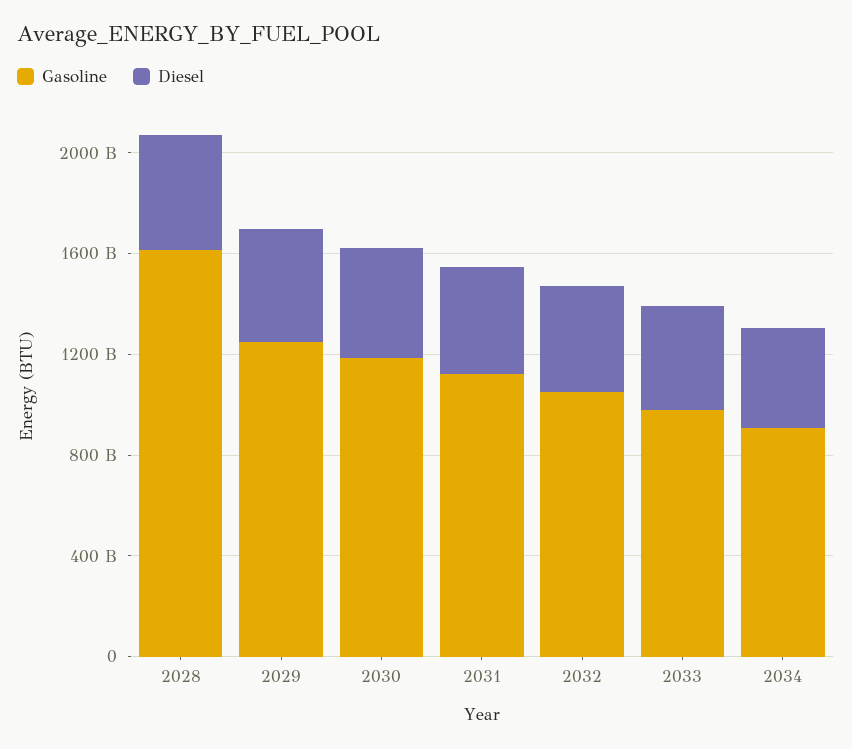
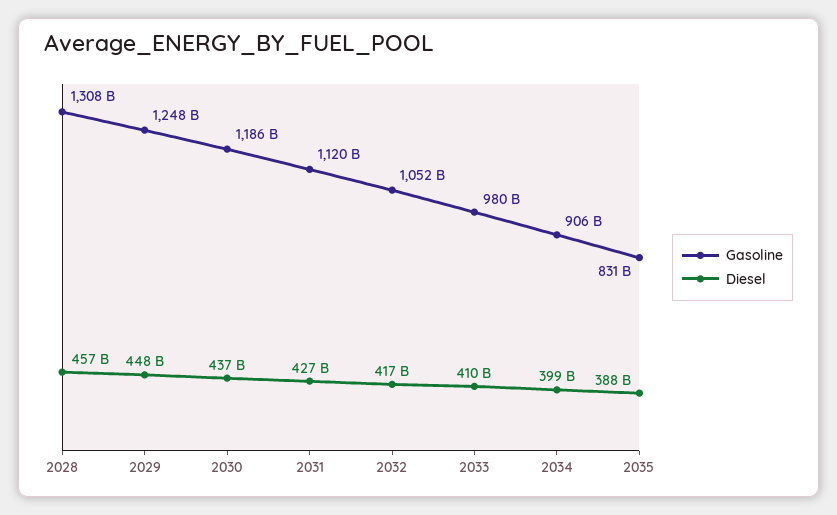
Gasoline, 2028: 1600000000000 -> 1308000000000
Gasoline, 2035: none -> 831000000000
Diesel, 2035: none -> 388000000000

